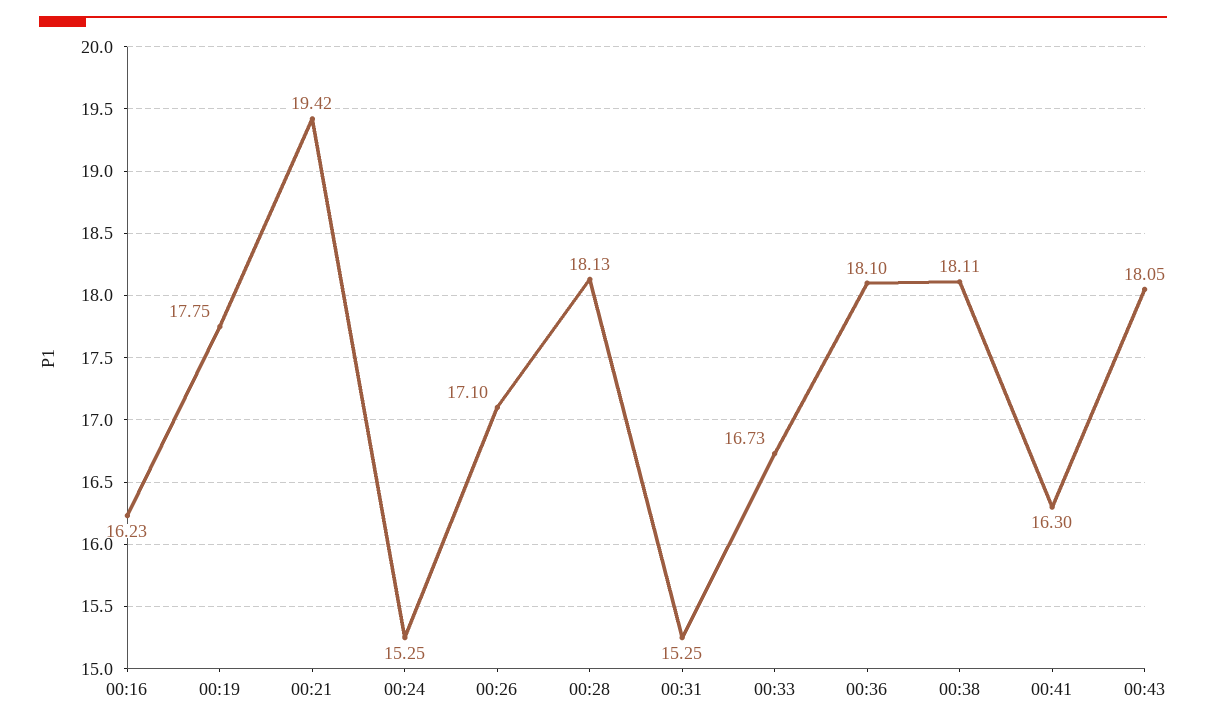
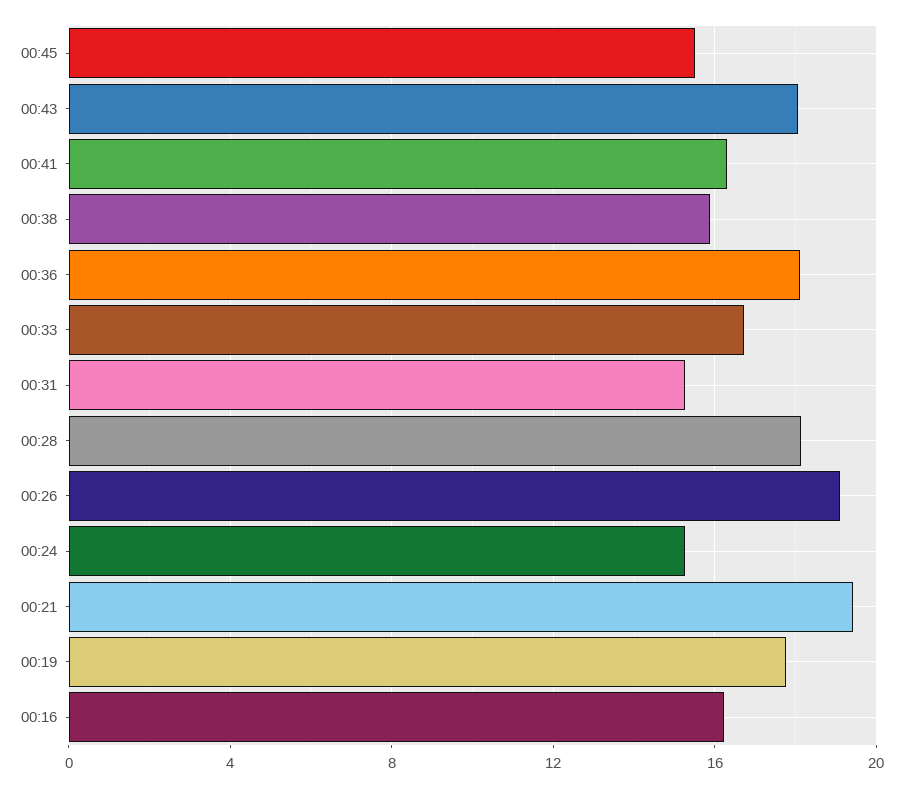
00:26: 17.1 -> 19
00:38: 18.11 -> 16
00:45: none -> 15.5

